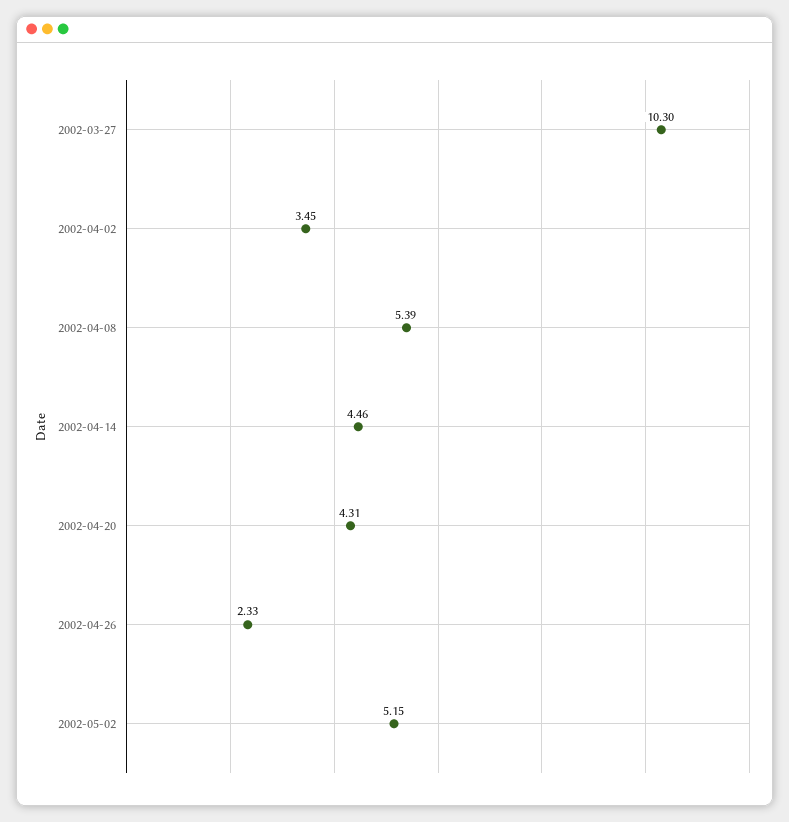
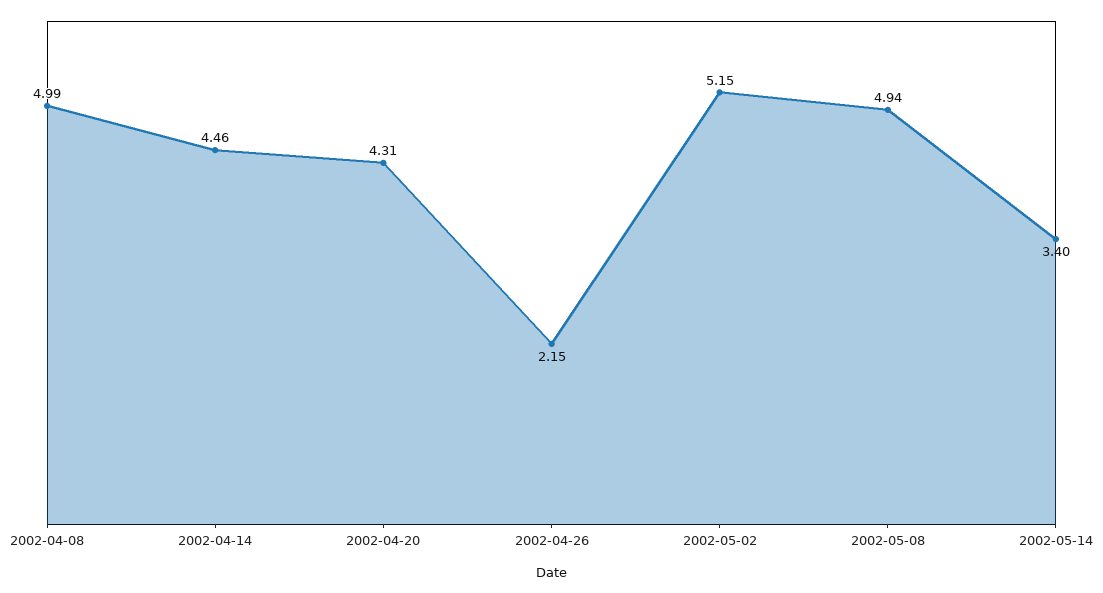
2002-03-27: 10.3 -> none
2002-04-02: 3.45 -> none
2002-04-08: 5.39 -> 4.99
2002-04-26: 2.33 -> 2.15
2002-05-08: none -> 4.94
2002-05-14: none -> 3.4

